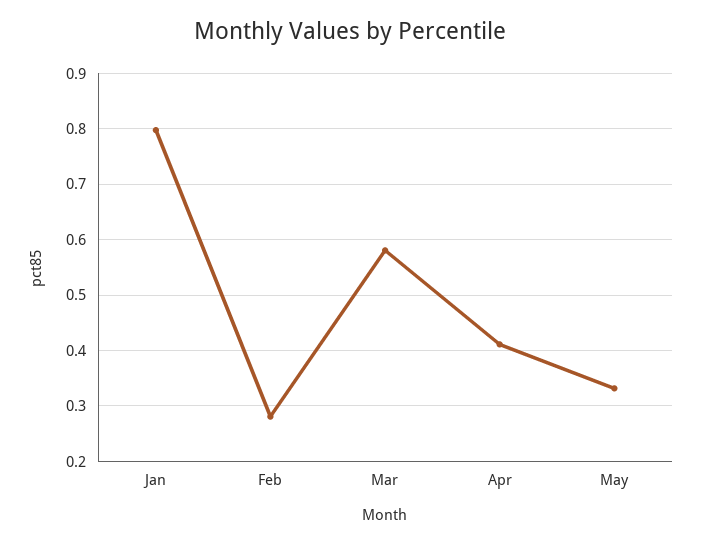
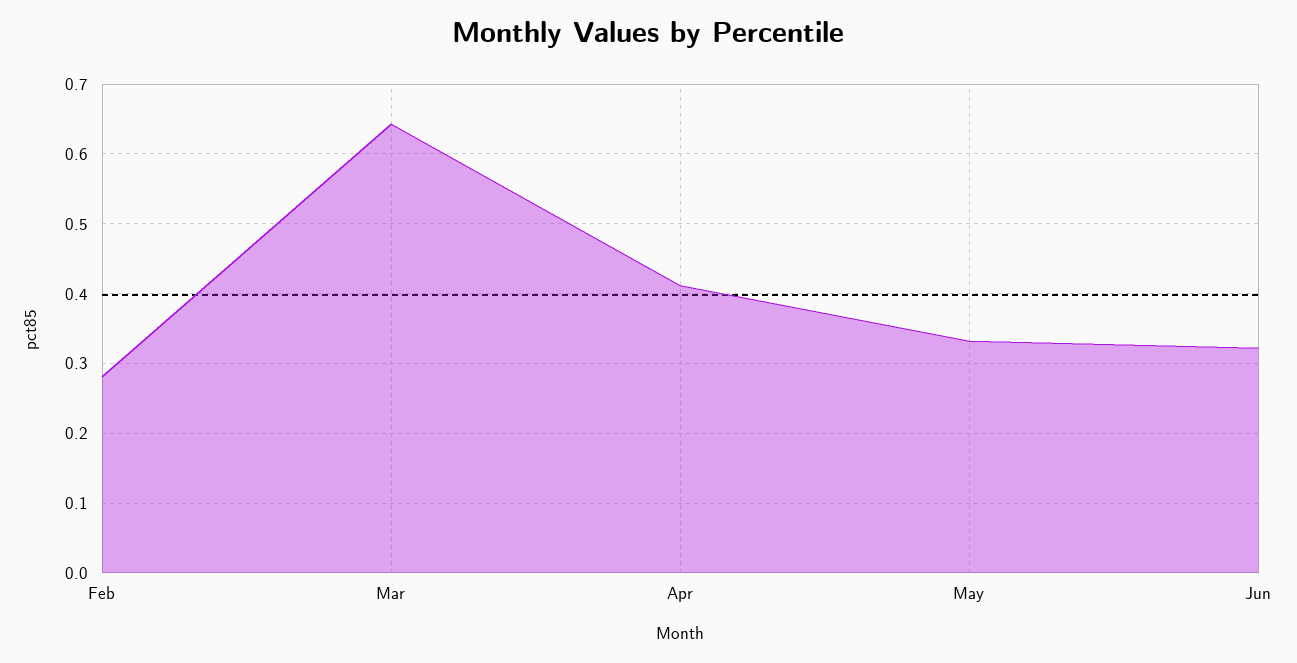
Jan: 0.8 -> none
Mar: 0.58 -> 0.64
Jun: none -> 0.32

